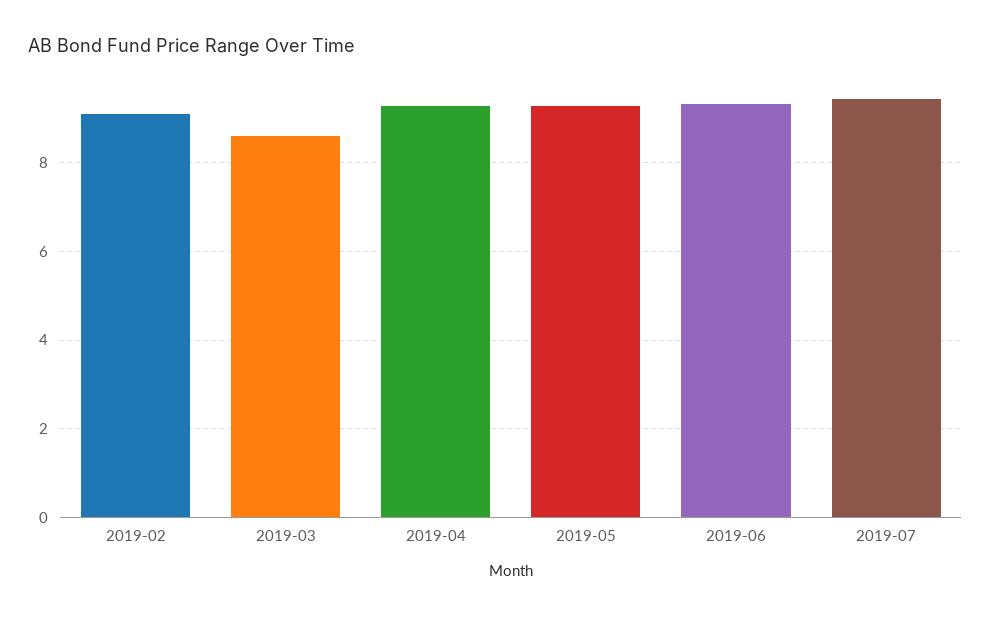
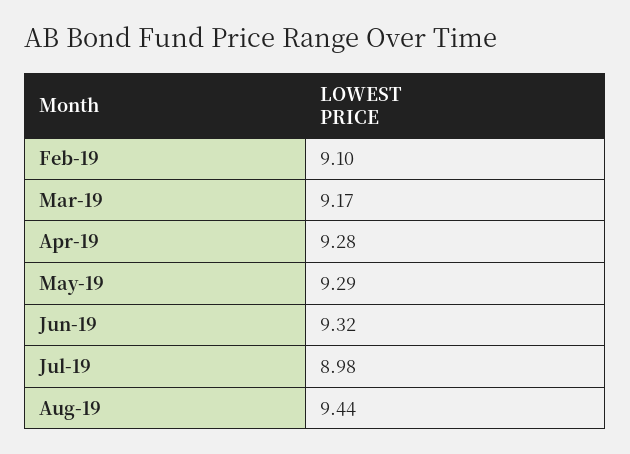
2019-03: 8.6 -> 9.17
2019-07: 9.4 -> 8.98
Aug-19: none -> 9.44

